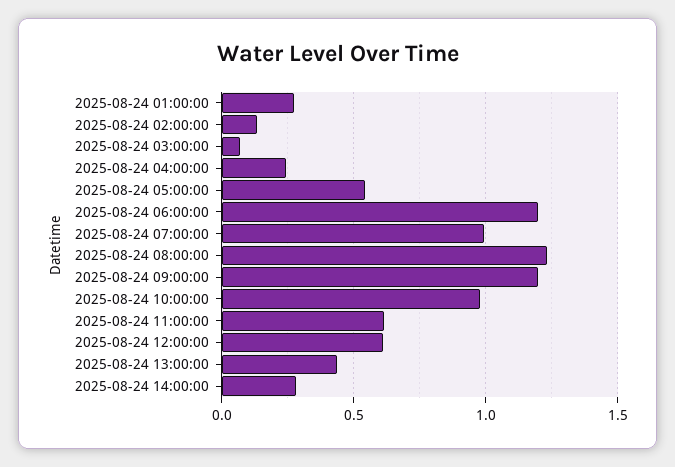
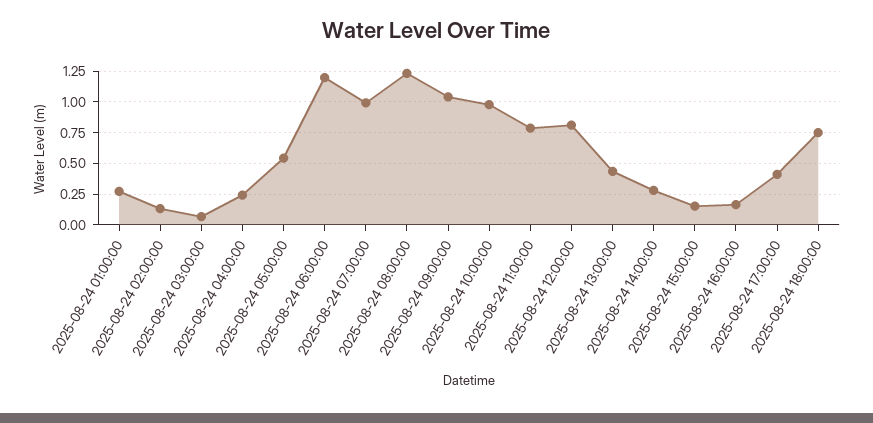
2025-08-24 09:00:00: 1.2 -> 1.05
2025-08-24 11:00:00: 0.6 -> 0.8
2025-08-24 12:00:00: 0.6 -> 0.8
2025-08-24 15:00:00: none -> 0.15
2025-08-24 16:00:00: none -> 0.15
2025-08-24 17:00:00: none -> 0.4
2025-08-24 18:00:00: none -> 0.75

